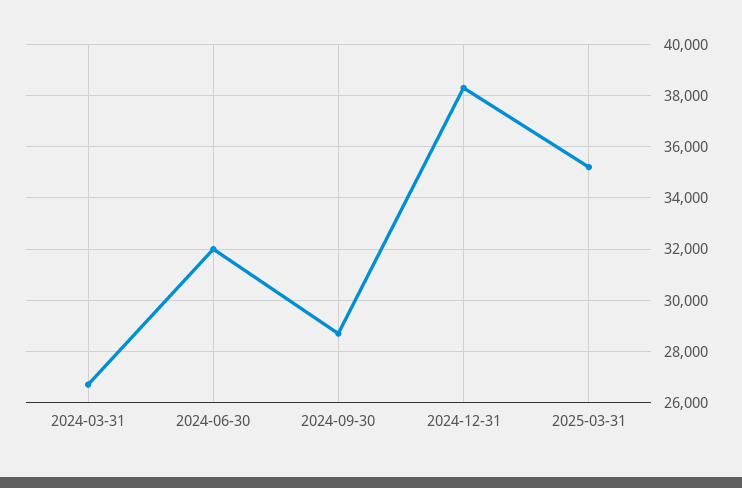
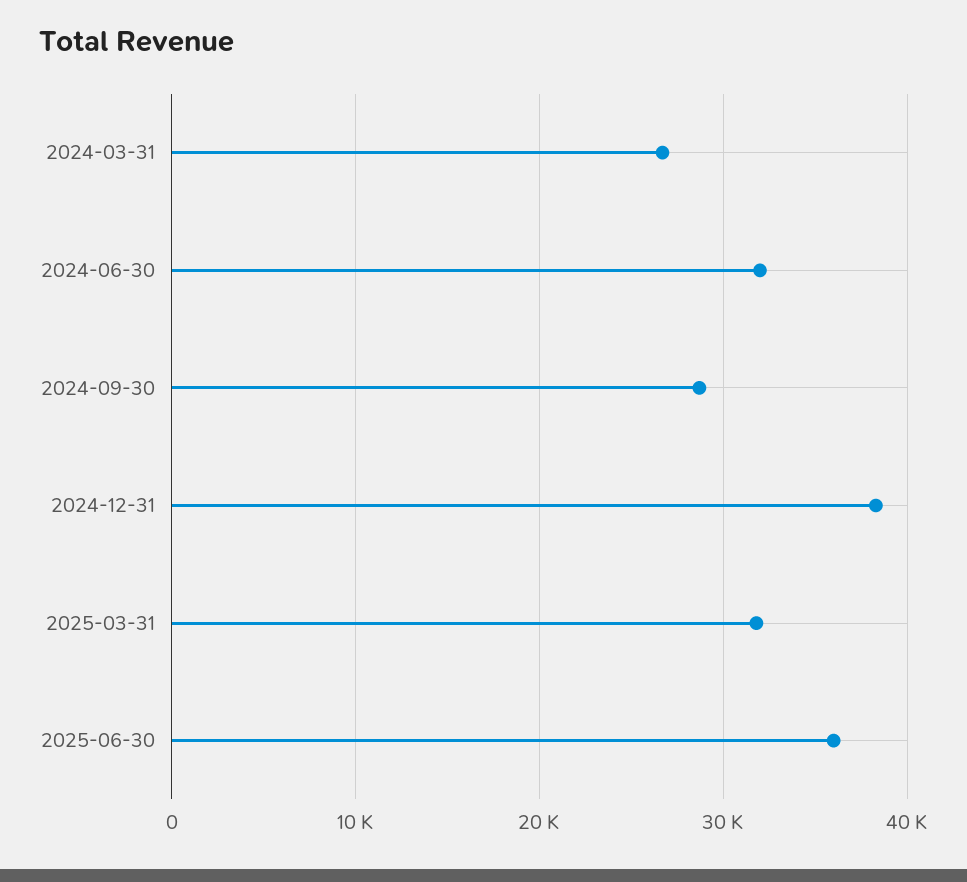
2025-03-31: 35250 -> 32000
2025-06-30: none -> 36000

